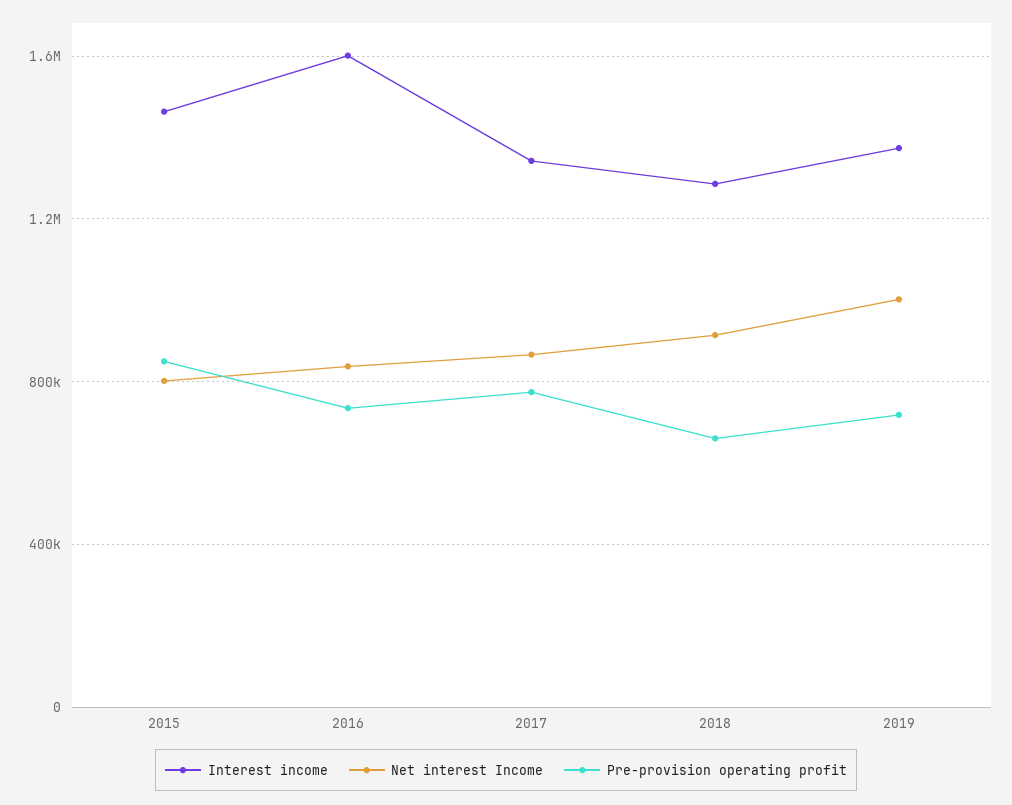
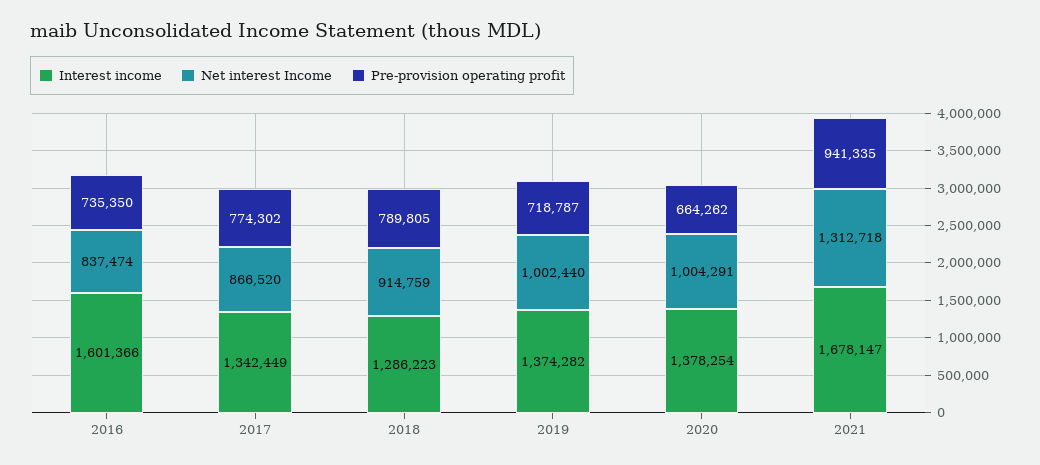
Interest income, 2015: 1450000 -> none
Net interest Income, 2015: 800000 -> none
Pre-provision operating profit, 2015: 850000 -> none
Pre-provision operating profit, 2018: 650000 -> 789805
Interest income, 2020: none -> 1378254
Net interest Income, 2020: none -> 1004291
Pre-provision operating profit, 2020: none -> 664262
Interest income, 2021: none -> 1678147
Net interest Income, 2021: none -> 1312718
Pre-provision operating profit, 2021: none -> 941335

